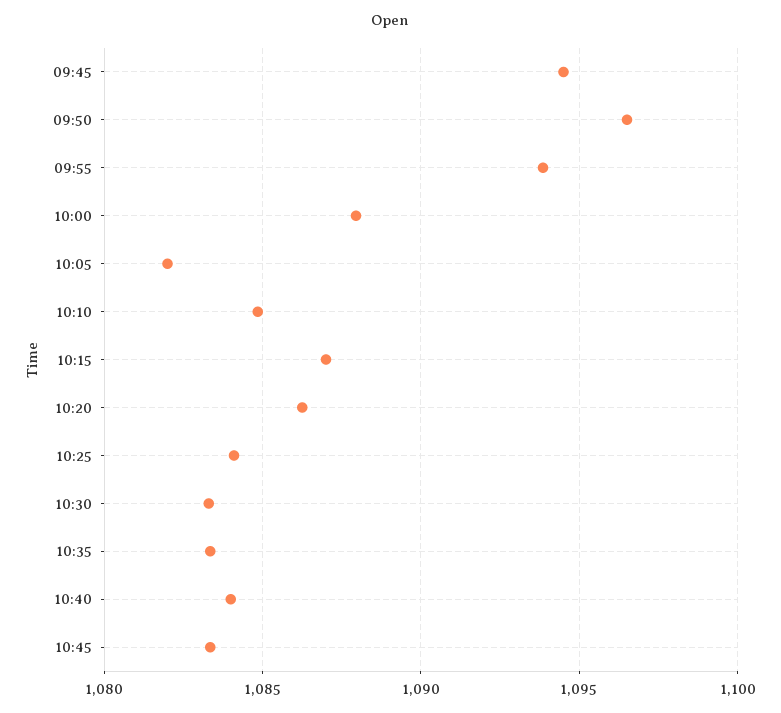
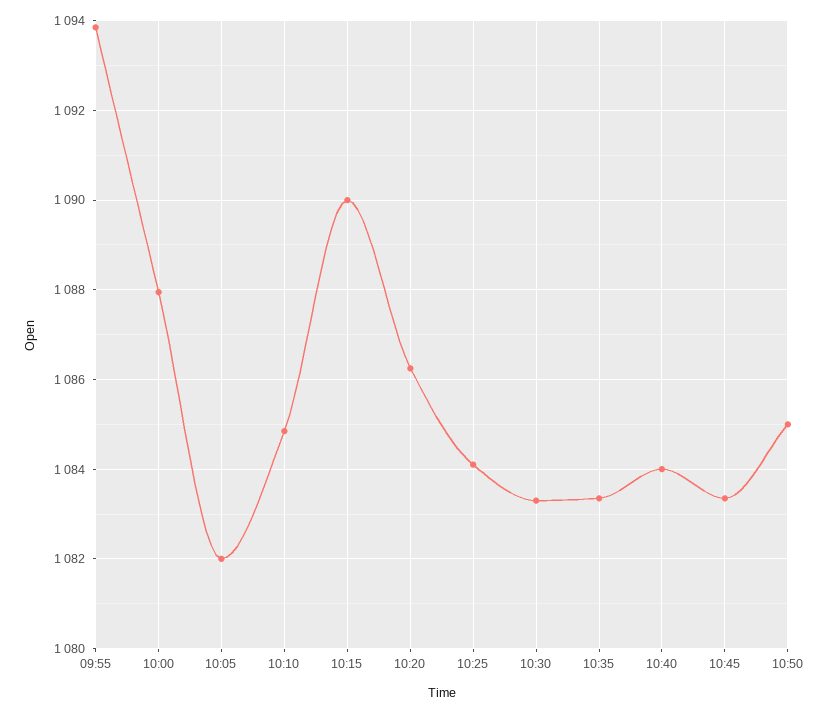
09:45: 1094.5 -> none
09:50: 1096.5 -> none
10:15: 1087 -> 1090
10:50: none -> 1085

